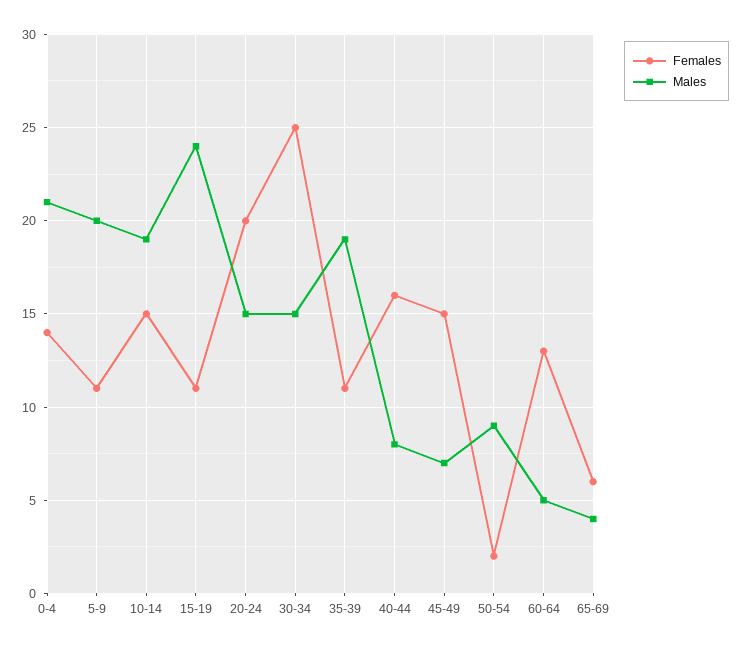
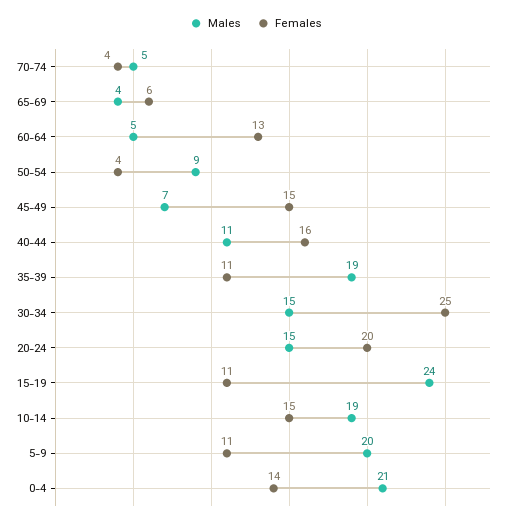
Males, 40-44: 8 -> 11
Females, 50-54: 2 -> 4
Males, 70-74: none -> 5
Females, 70-74: none -> 4

